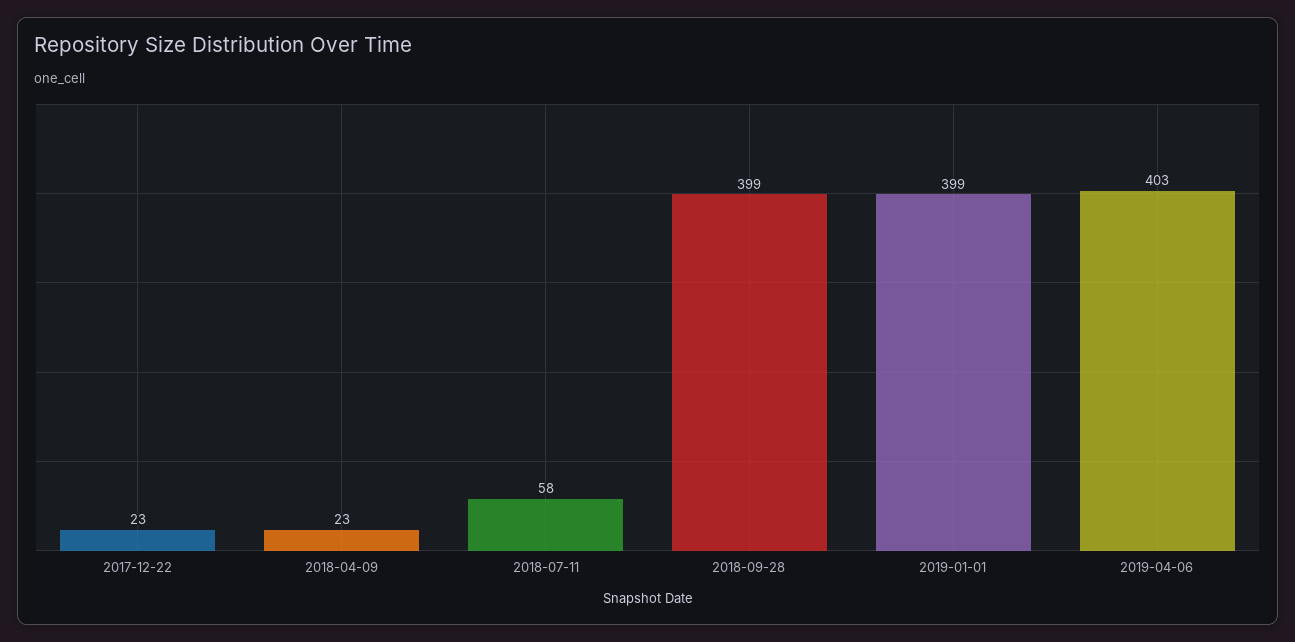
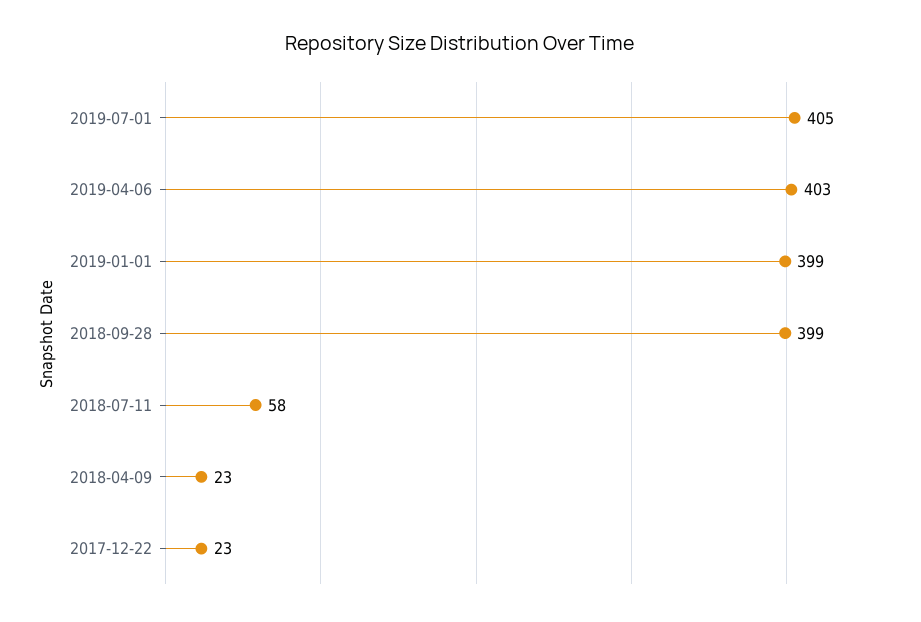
2019-07-01: none -> 405

